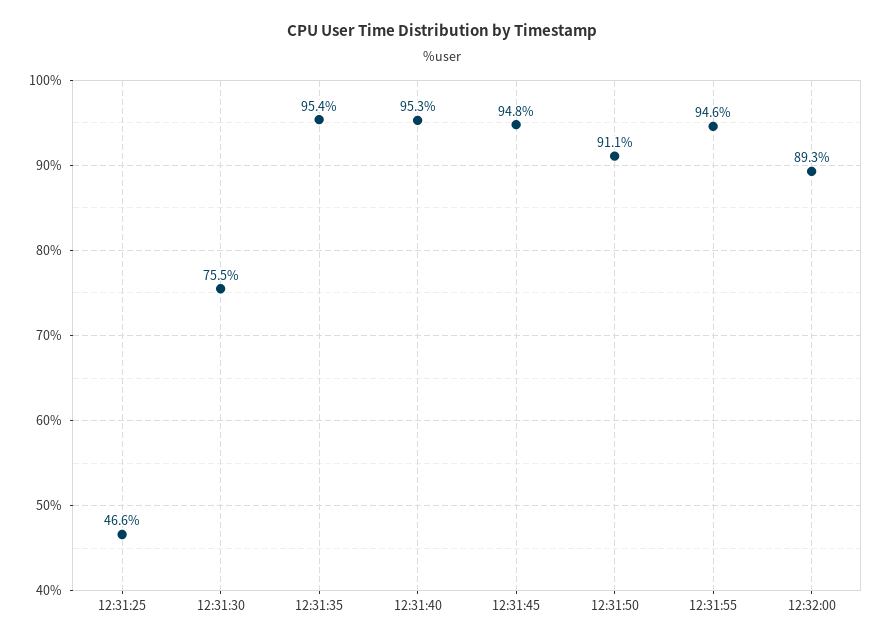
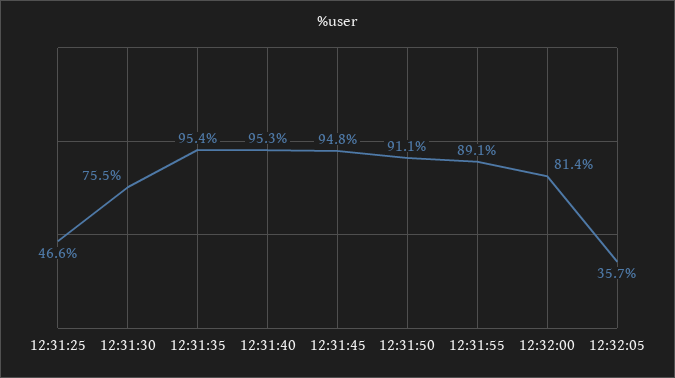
12:31:55: 94.6 -> 89.1
12:32:00: 89.3 -> 81.4
12:32:05: none -> 35.7

